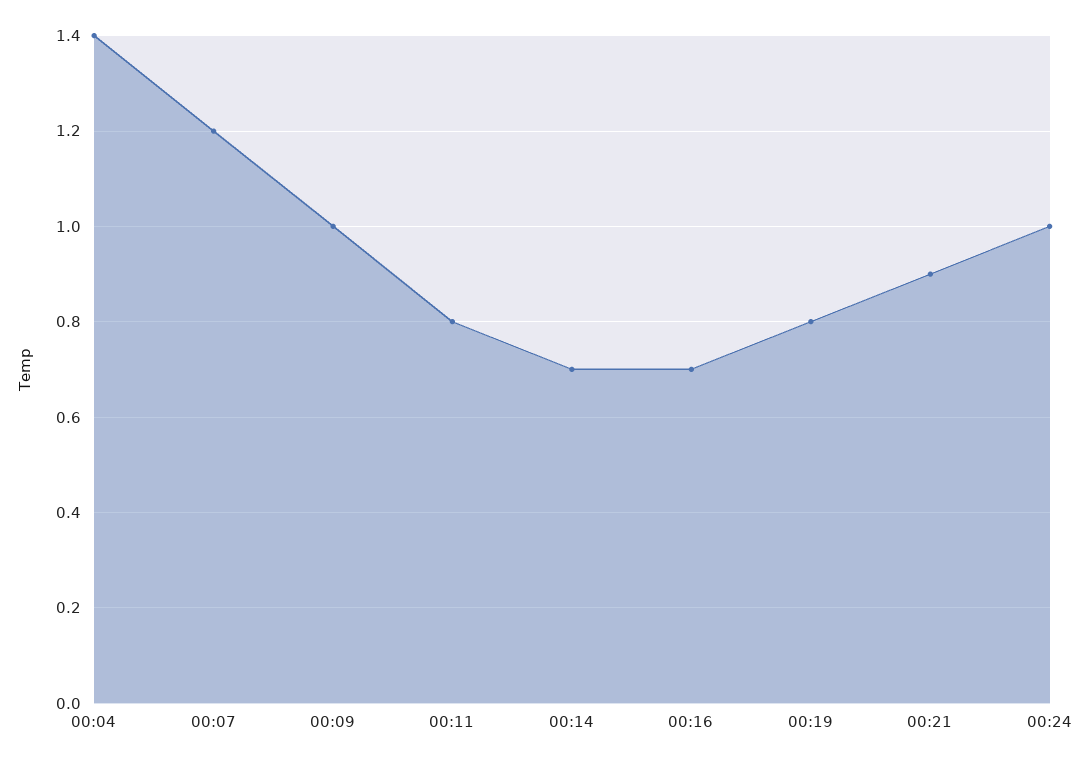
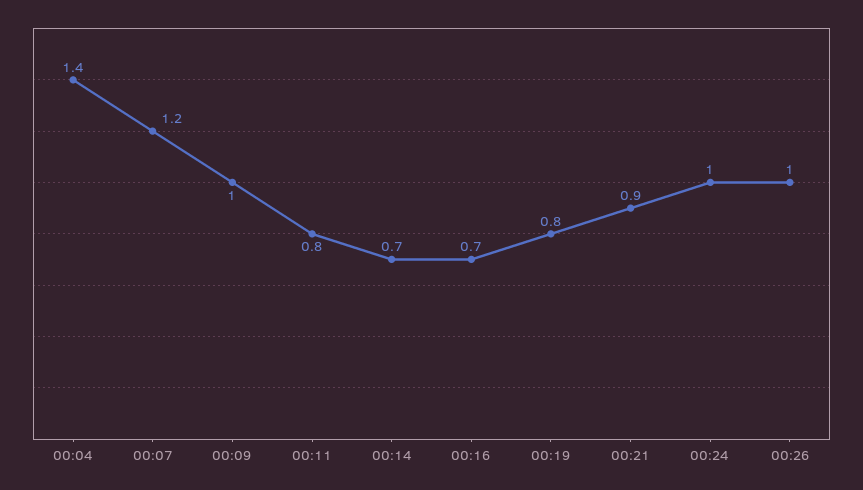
00:26: none -> 1

